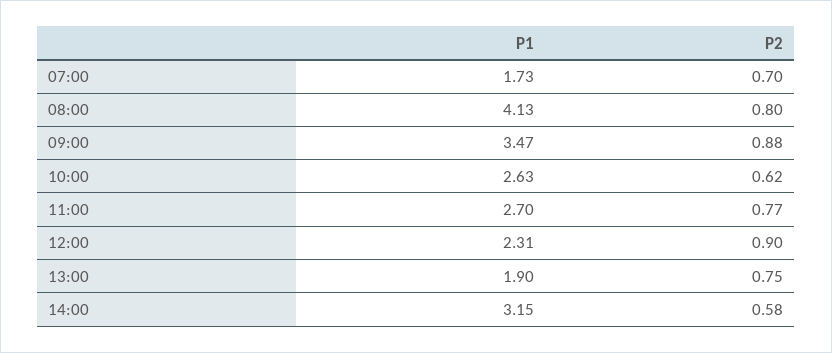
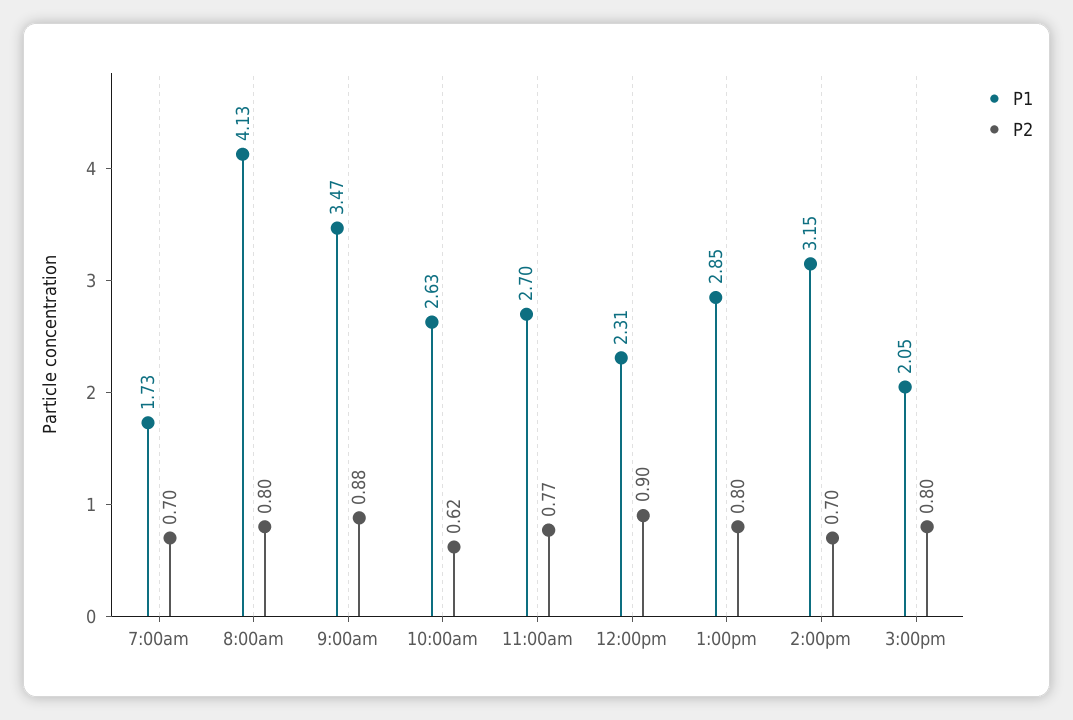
P1, 13:00: 1.9 -> 2.85
P2, 13:00: 0.75 -> 0.8
P2, 14:00: 0.58 -> 0.7
P1, 3:00pm: none -> 2.05
P2, 3:00pm: none -> 0.8

